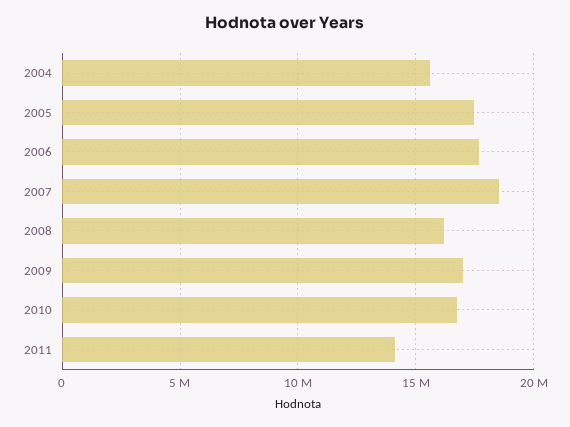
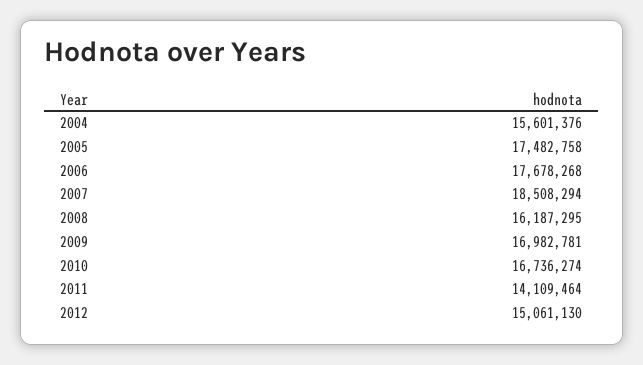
2012: none -> 15061130

